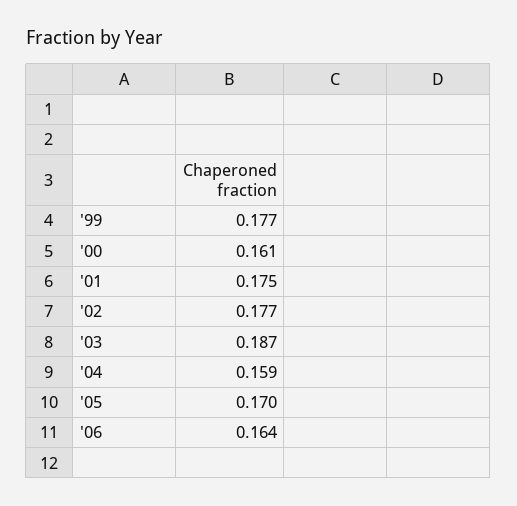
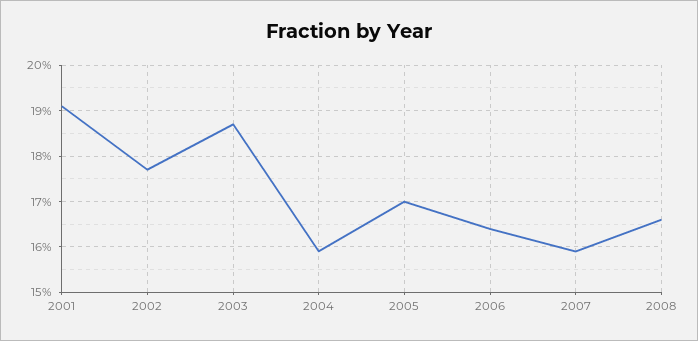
'99: 0.177 -> none
'00: 0.161 -> none
'01: 0.175 -> 0.19
2007: none -> 0.16
2008: none -> 0.165

